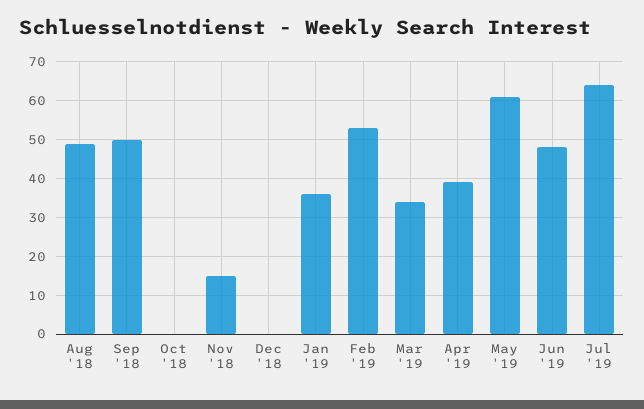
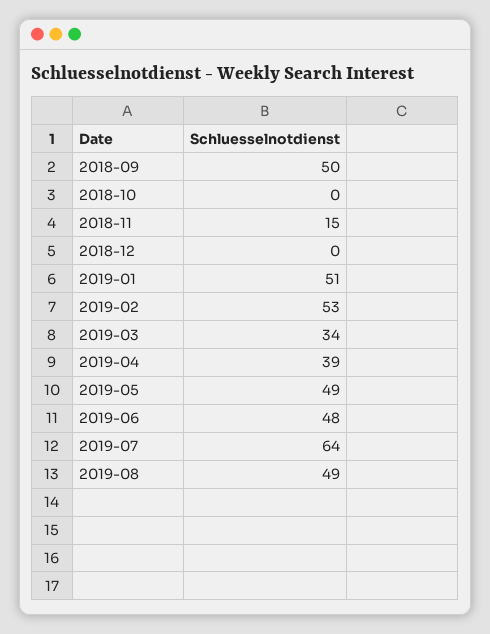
Aug '18: 50 -> none
Jan '19: 35 -> 51
May '19: 60 -> 49
2019-08: none -> 49

